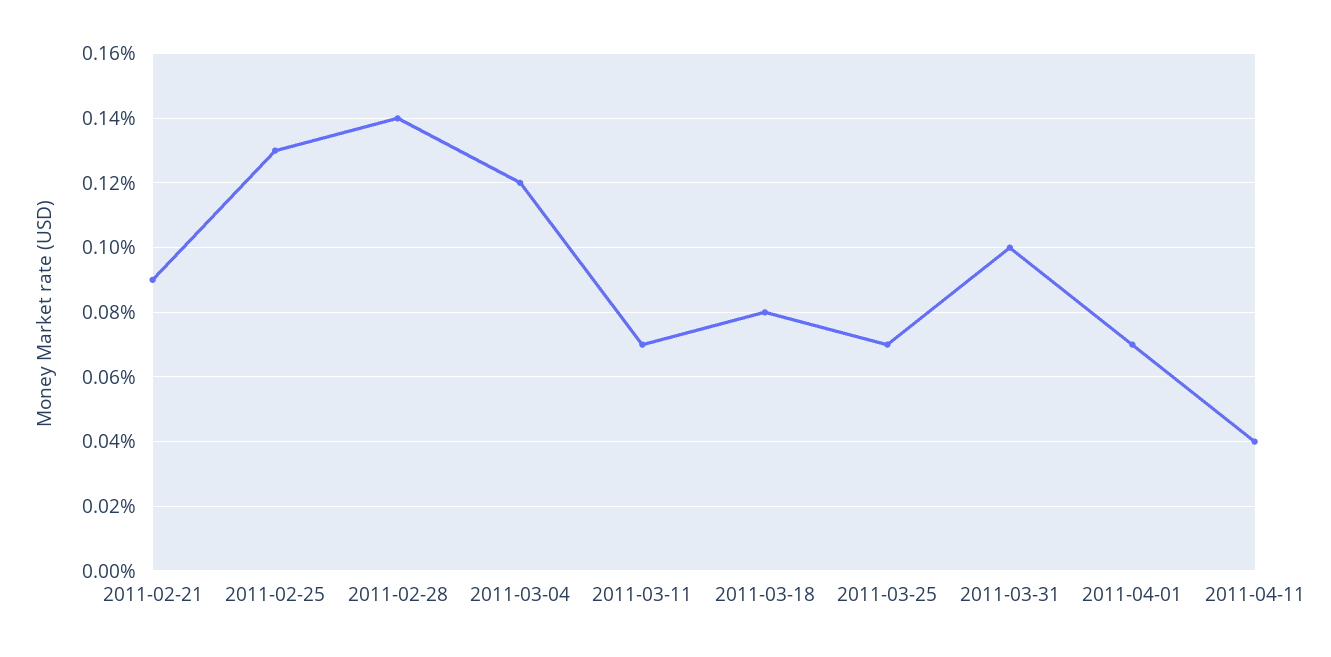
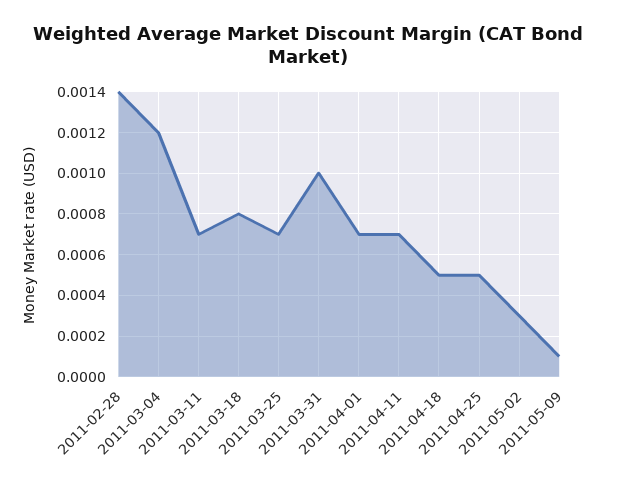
2011-02-21: 0.0009 -> none
2011-02-25: 0.0013 -> none
2011-04-11: 0.0004 -> 0.0007
2011-04-18: none -> 0.0005
2011-04-25: none -> 0.0005
2011-05-02: none -> 0.0003
2011-05-09: none -> 0.0001

